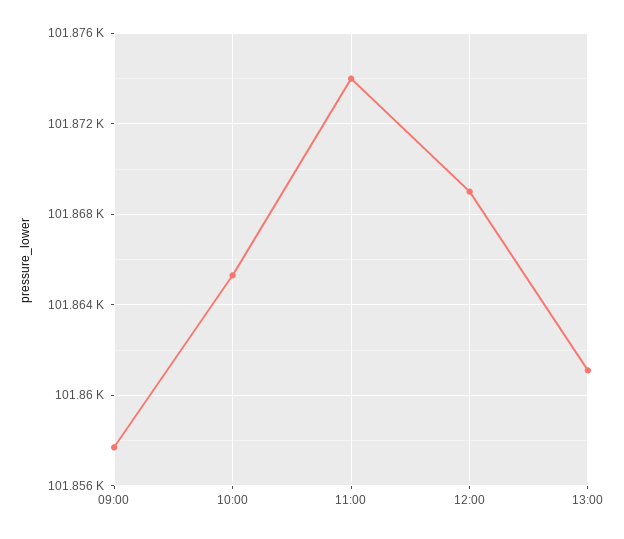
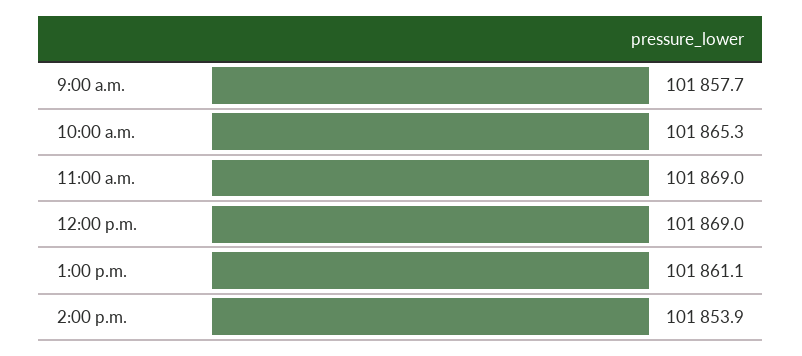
11:00: 101874 -> 101869
2:00 p.m.: none -> 101853.9

